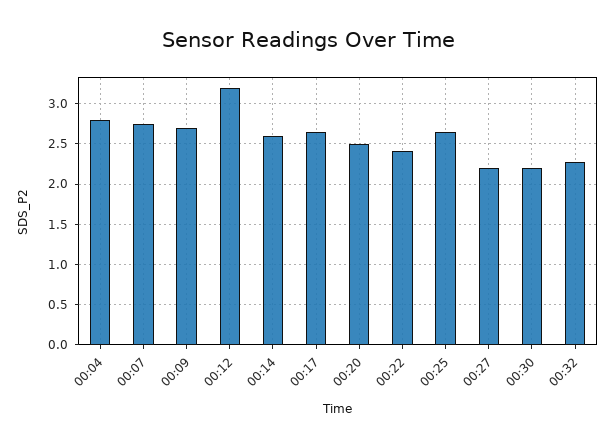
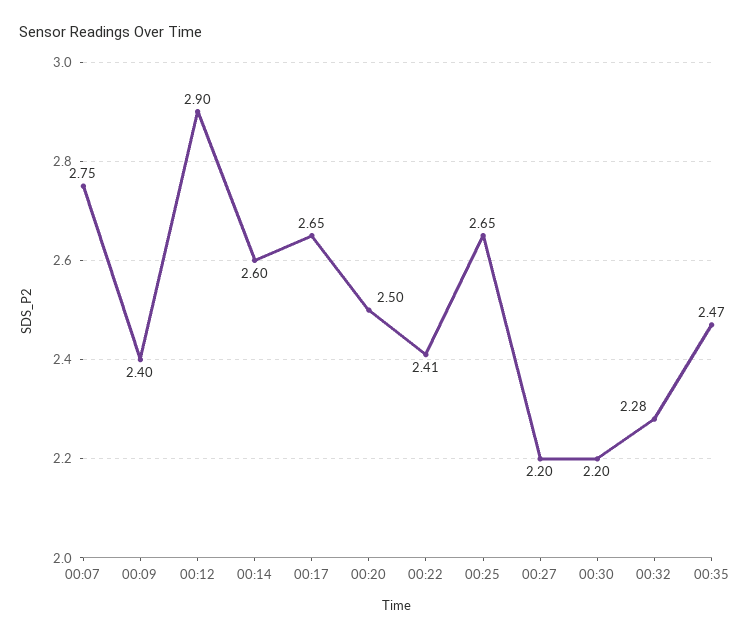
00:04: 2.8 -> none
00:09: 2.7 -> 2.4
00:12: 3.2 -> 2.9
00:35: none -> 2.47

